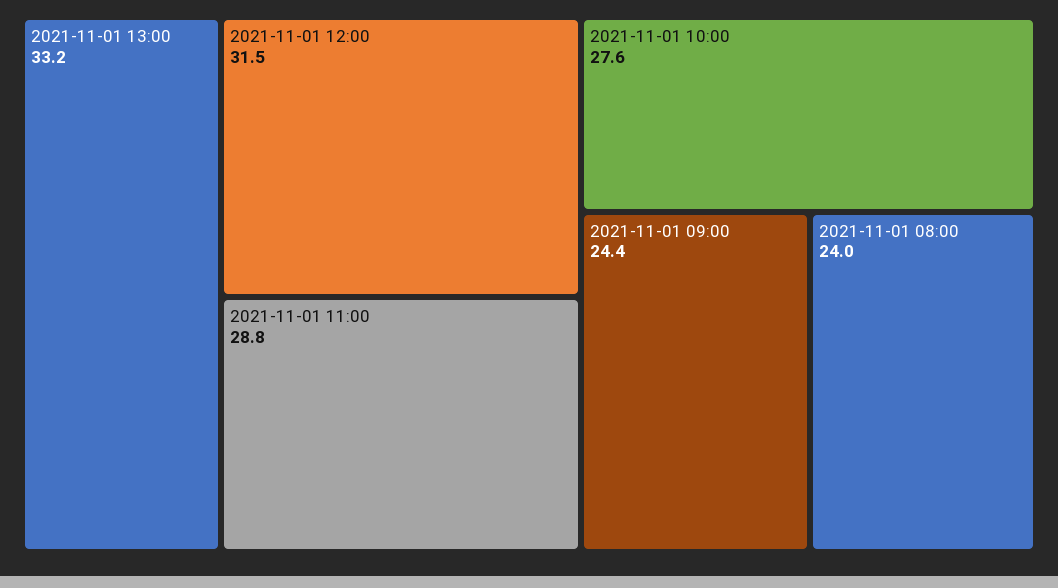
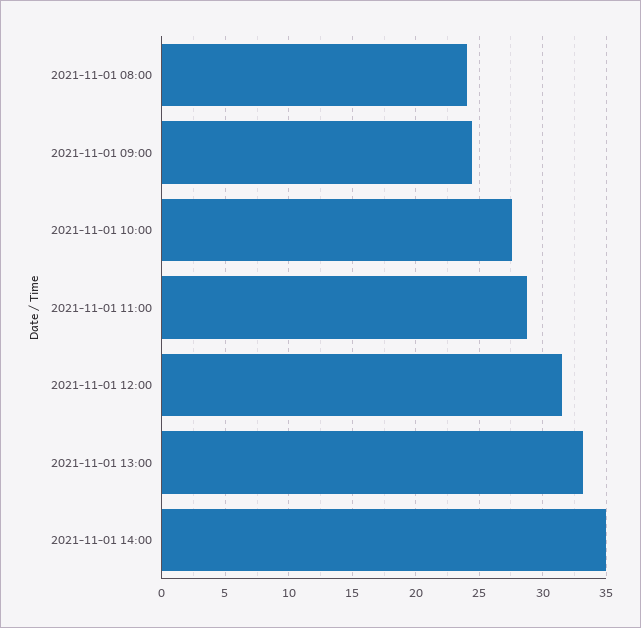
2021-11-01 14:00: none -> 35

